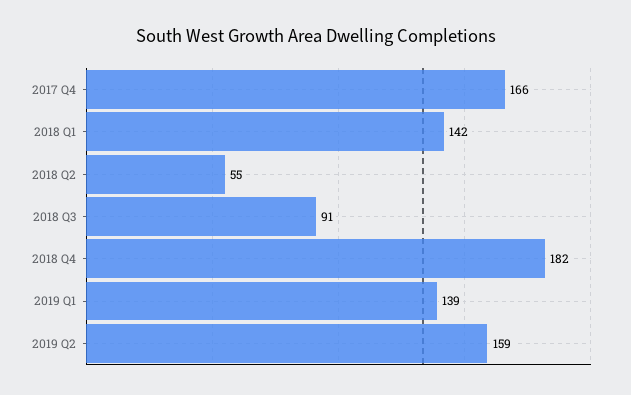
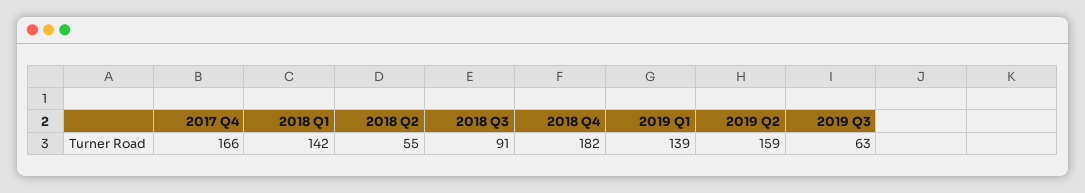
2019 Q3: none -> 63

